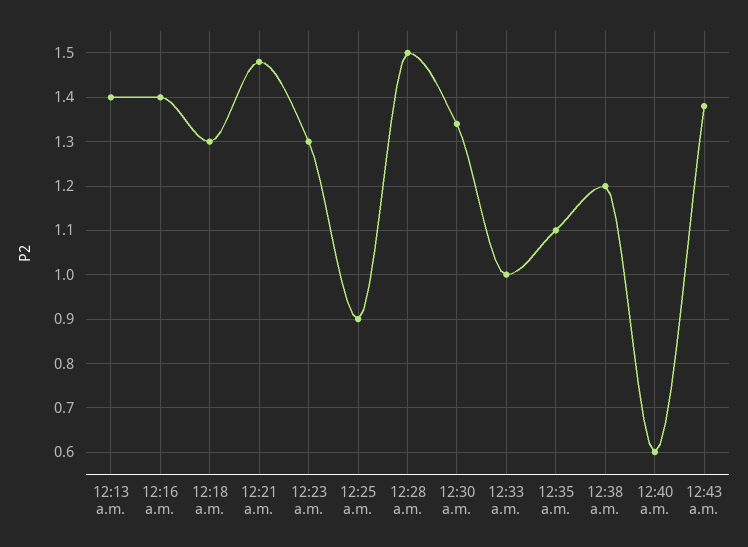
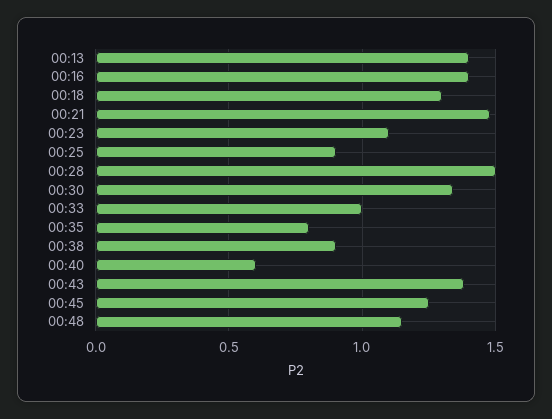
12:23 a.m.: 1.3 -> 1.1
12:35 a.m.: 1.1 -> 0.8
12:38 a.m.: 1.2 -> 0.9
00:45: none -> 1.25
00:48: none -> 1.15

